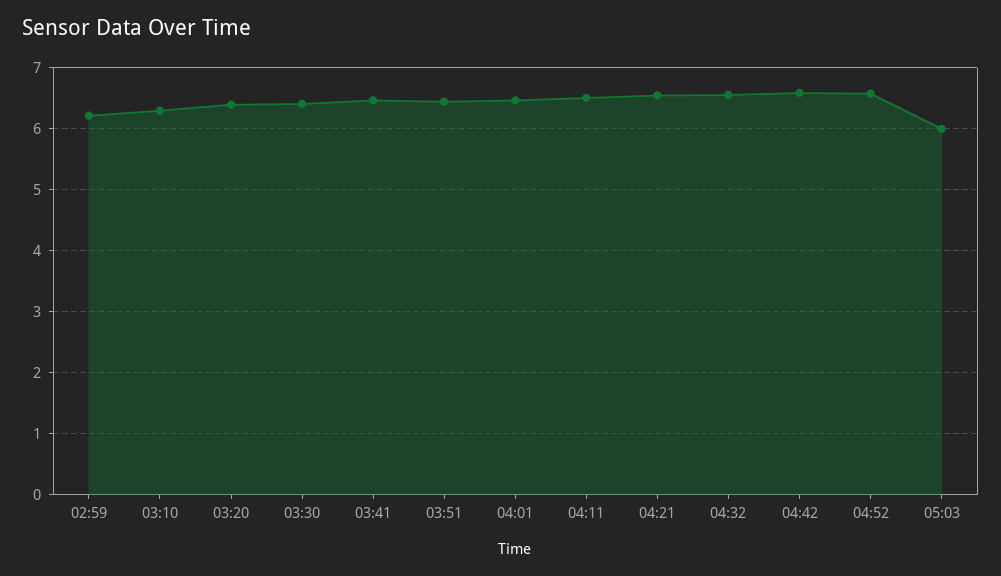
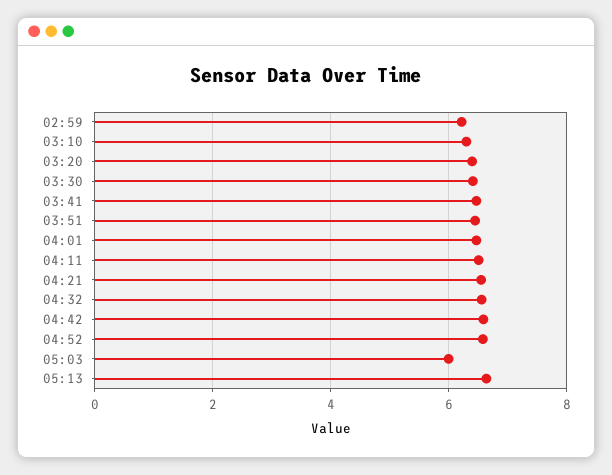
05:13: none -> 6.6

